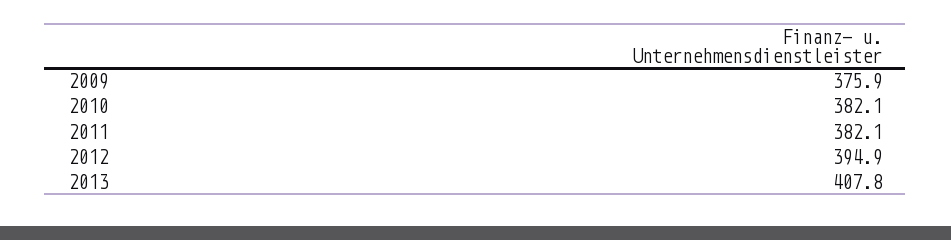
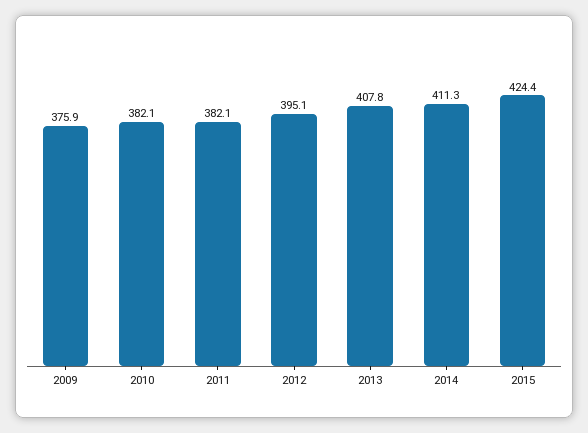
2012: 394.9 -> 395.1
2014: none -> 411.3
2015: none -> 424.4

